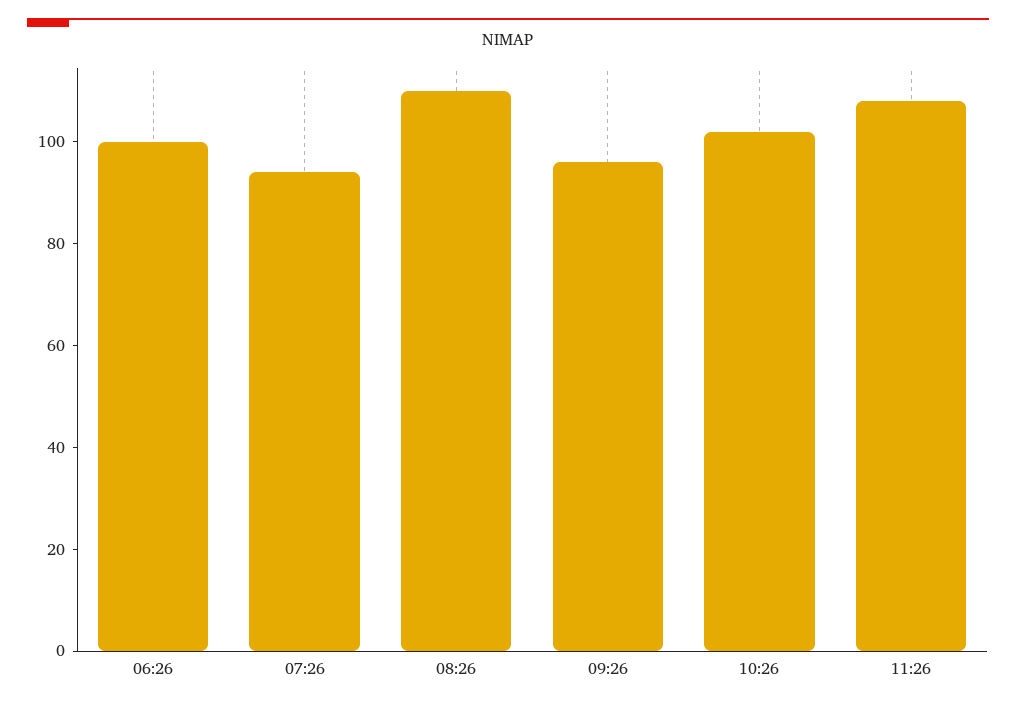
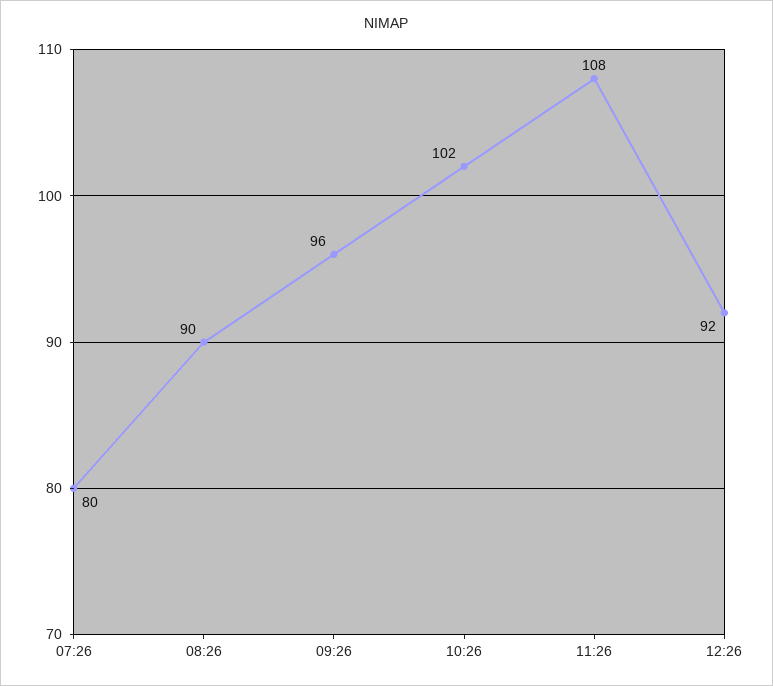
06:26: 100 -> none
07:26: 95 -> 80
08:26: 110 -> 90
12:26: none -> 92

